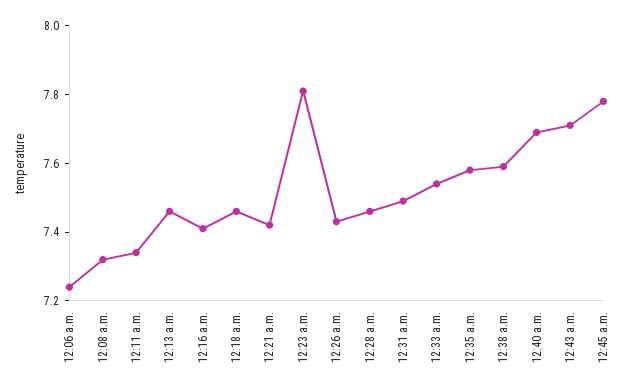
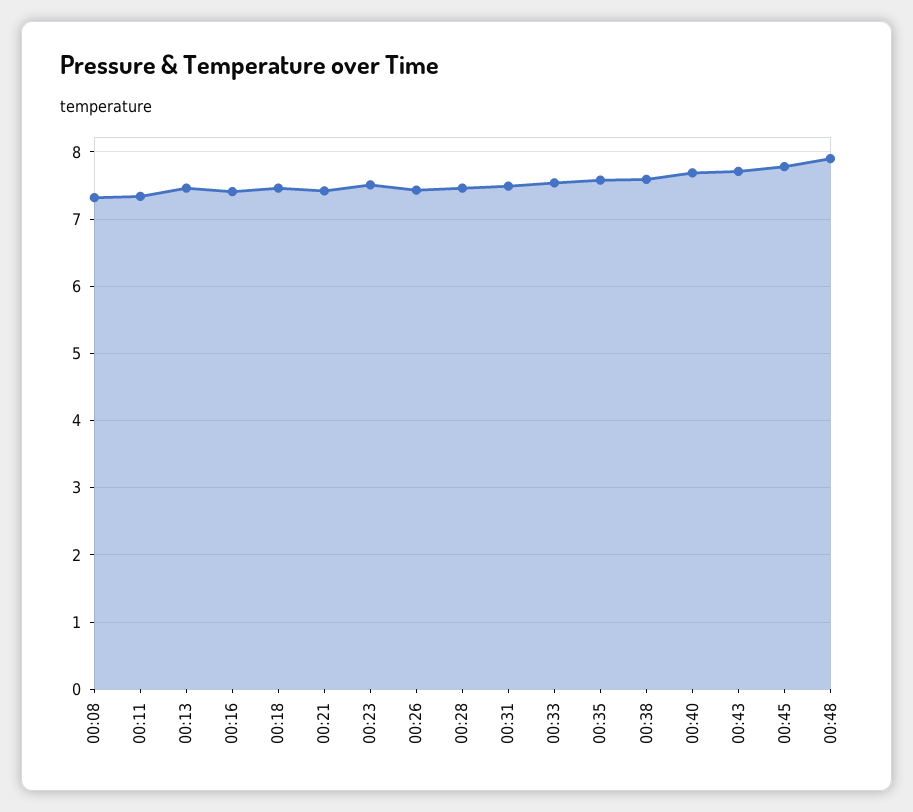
12:06 a.m.: 7.25 -> none
12:23 a.m.: 7.8 -> 7.5
00:48: none -> 7.9

